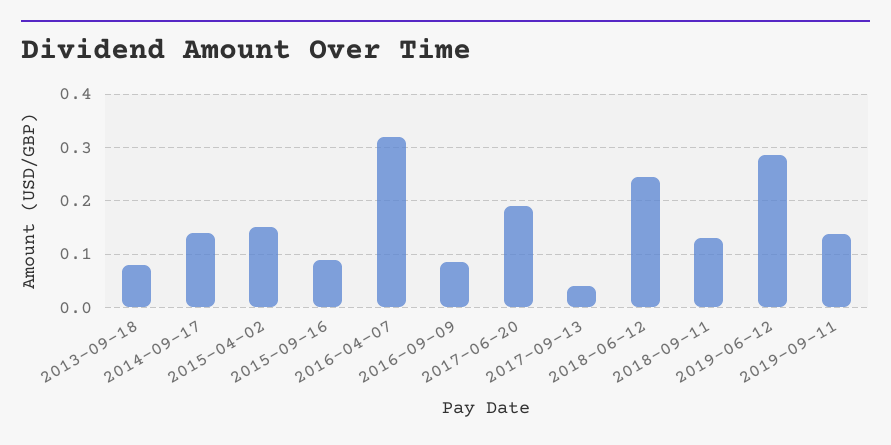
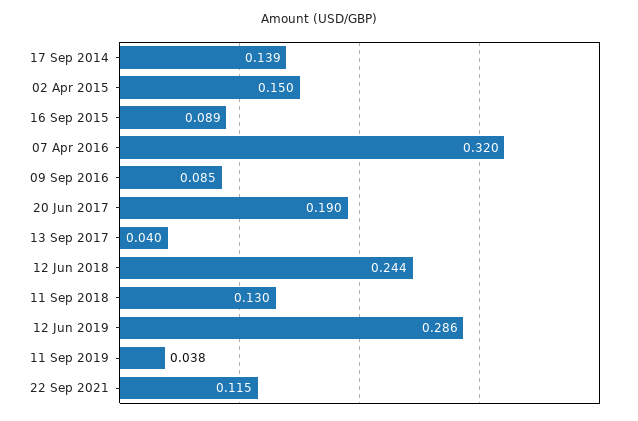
2013-09-18: 0.08 -> none
2019-09-11: 0.14 -> 0.038
22 Sep 2021: none -> 0.115

